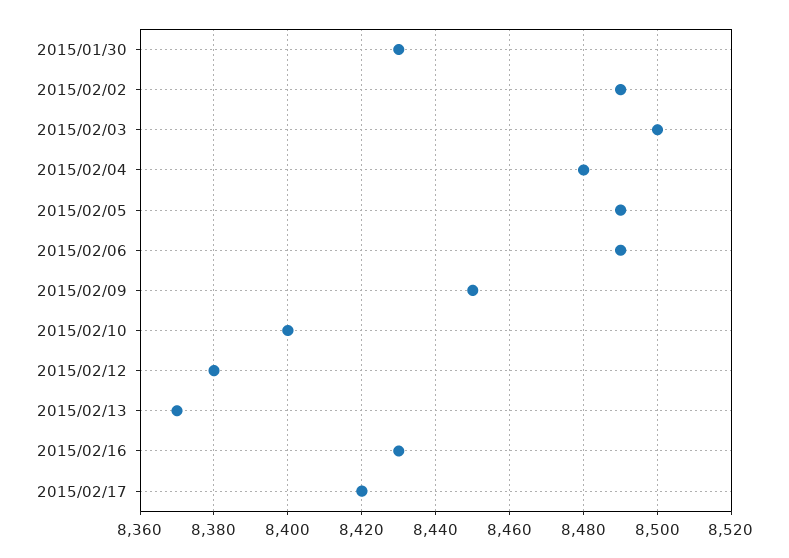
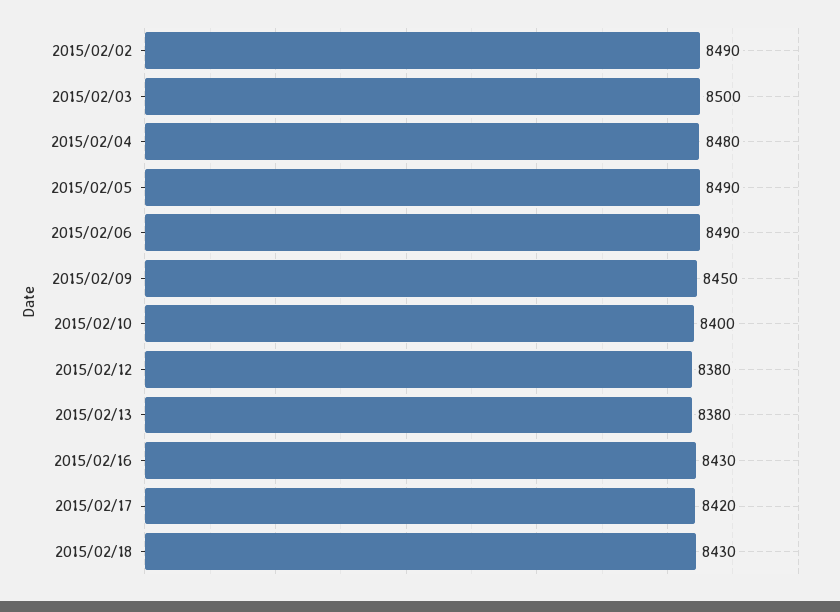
2015/01/30: 8430 -> none
2015/02/13: 8370 -> 8380
2015/02/18: none -> 8430

